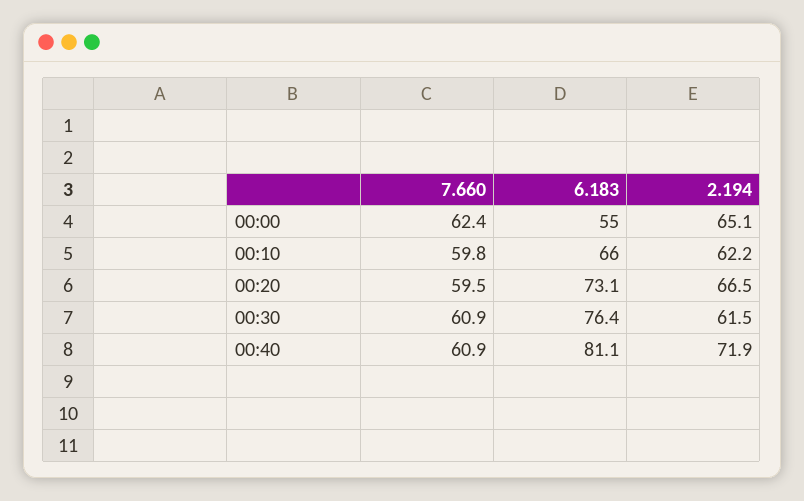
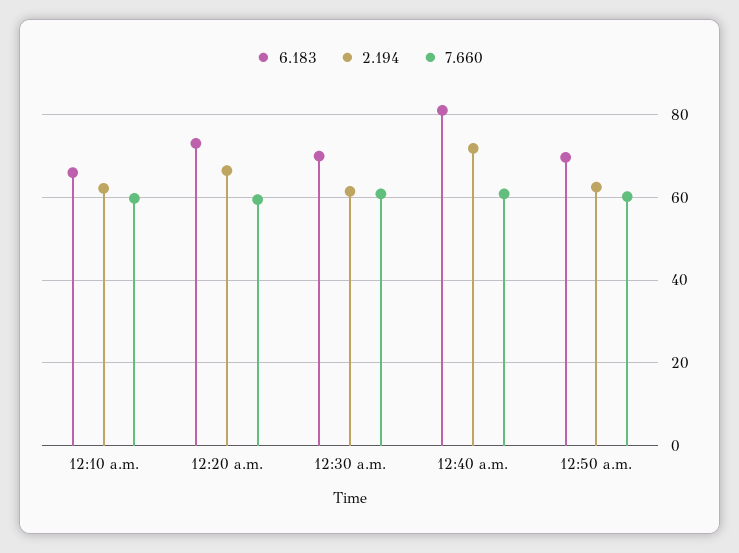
7.660, 00:00: 62.4 -> none
6.183, 00:00: 55 -> none
2.194, 00:00: 65.1 -> none
6.183, 00:30: 76.4 -> 70
6.183, 12:50 a.m.: none -> 70
2.194, 12:50 a.m.: none -> 62
7.660, 12:50 a.m.: none -> 60

